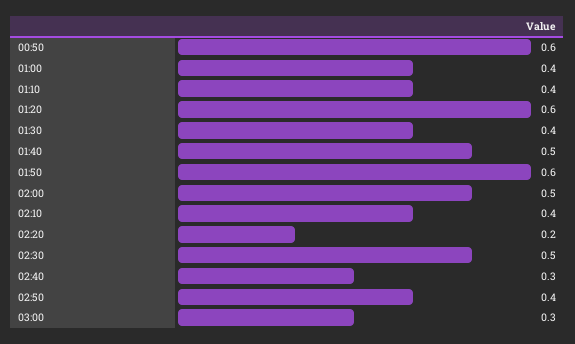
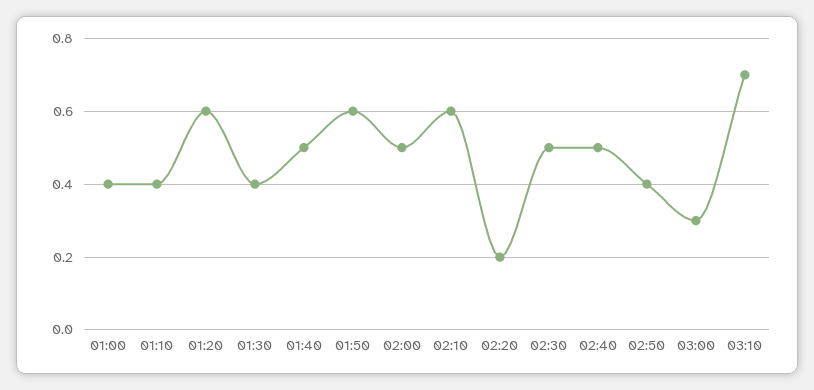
00:50: 0.6 -> none
02:10: 0.4 -> 0.6
02:40: 0.3 -> 0.5
03:10: none -> 0.7

